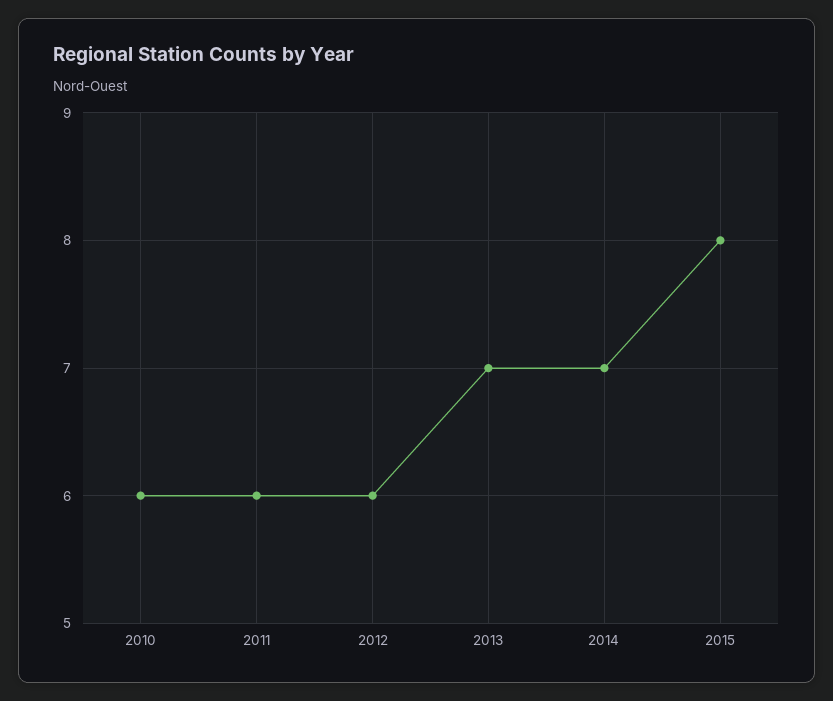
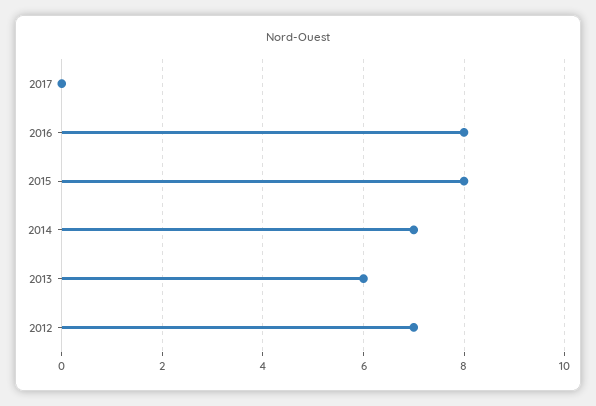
2010: 6 -> none
2011: 6 -> none
2012: 6 -> 7
2013: 7 -> 6
2017: none -> 0
2016: none -> 8

